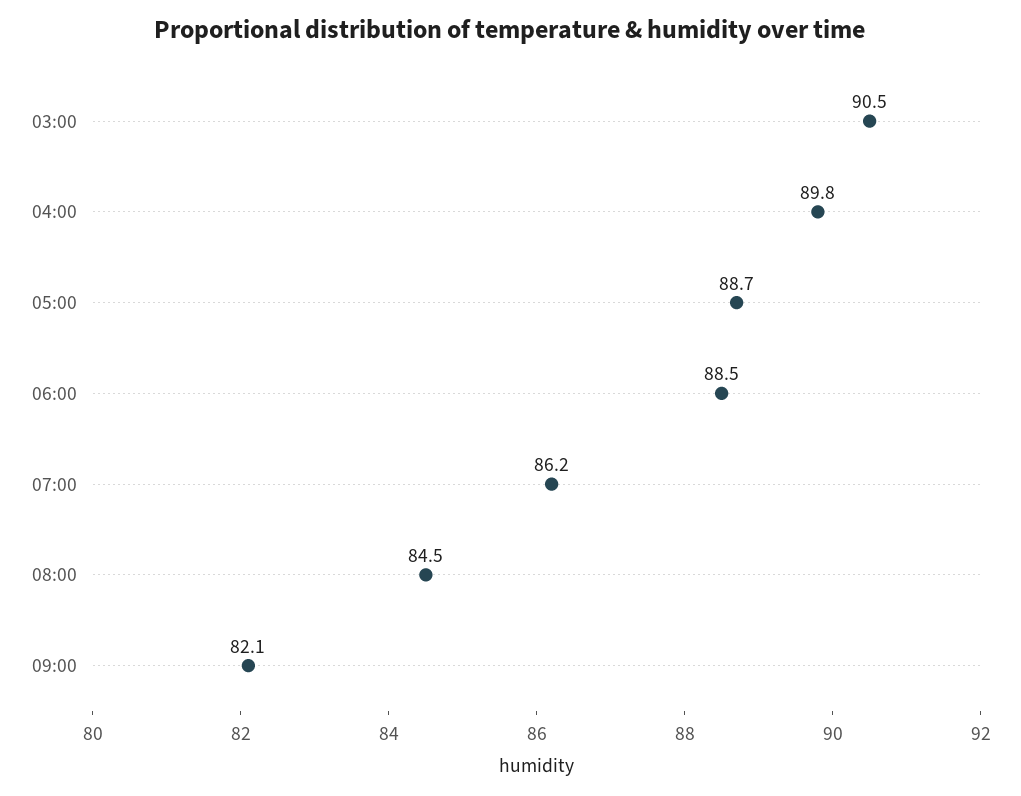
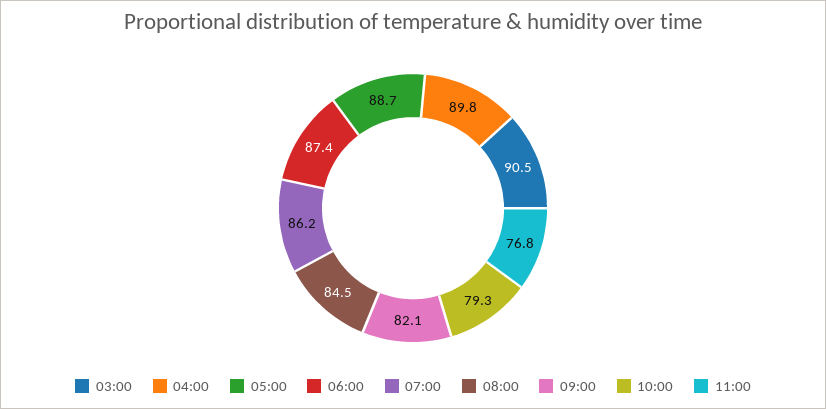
06:00: 88.5 -> 87.4
10:00: none -> 79.3
11:00: none -> 76.8

